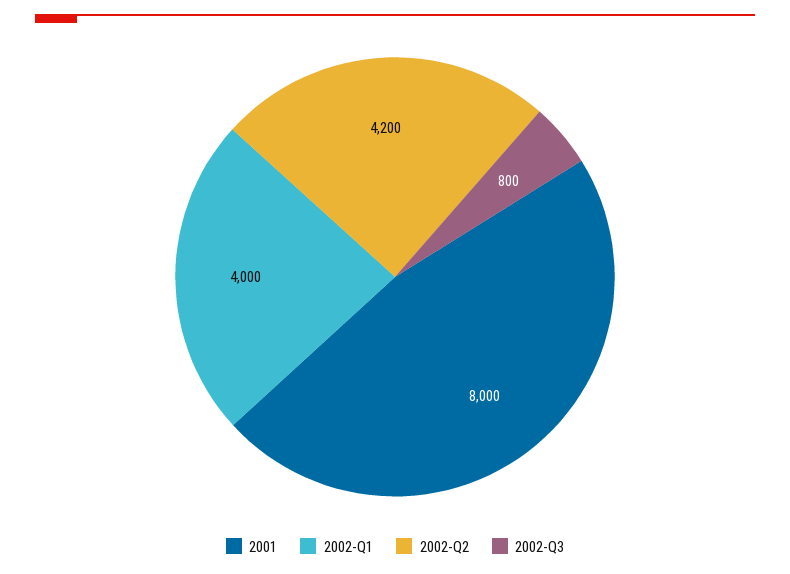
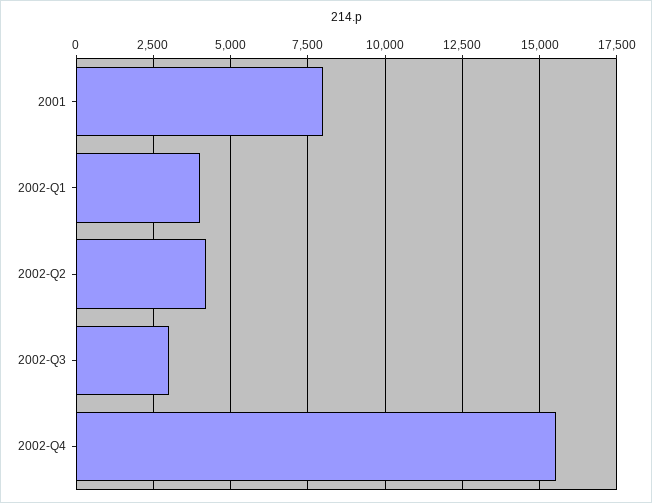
2002-Q3: 800 -> 3000
2002-Q4: none -> 15500

